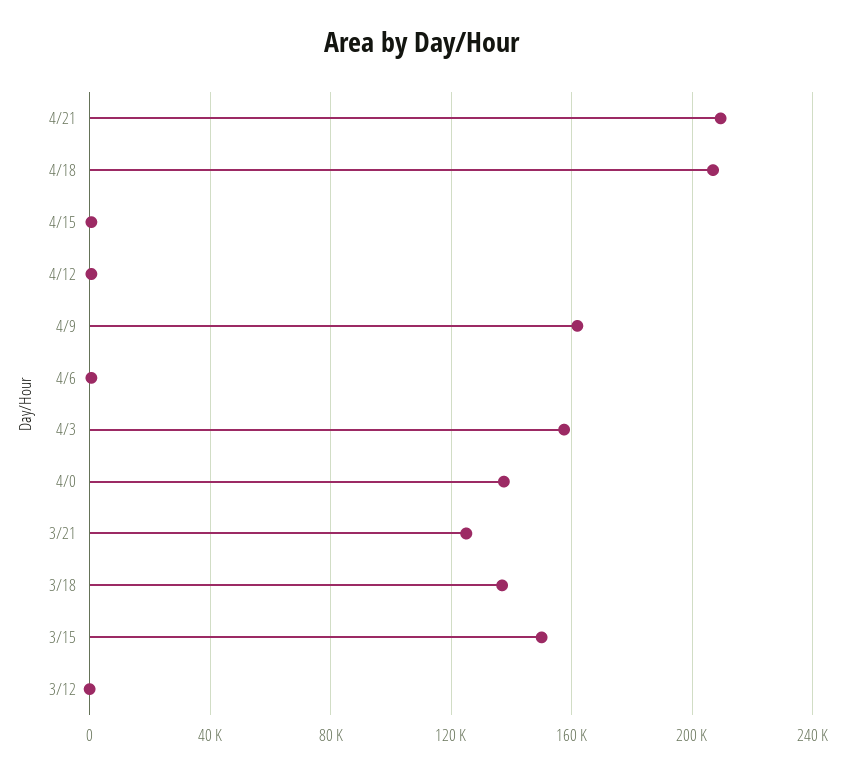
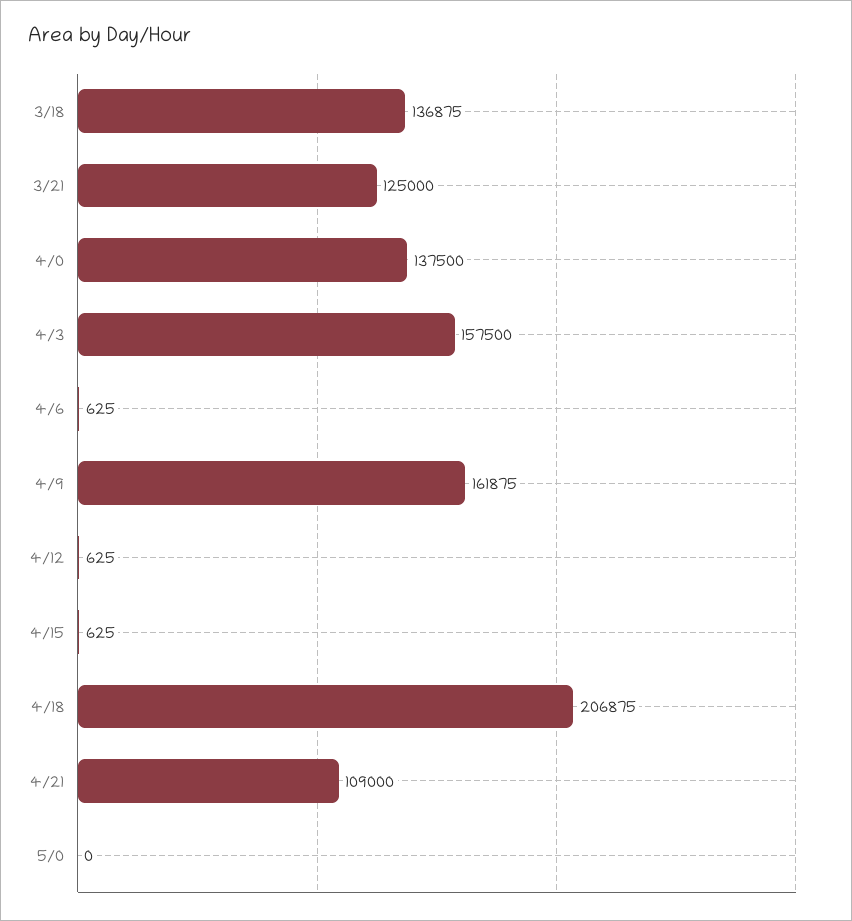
4/21: 210000 -> 109000
3/15: 150000 -> none
3/12: 0 -> none
5/0: none -> 0

